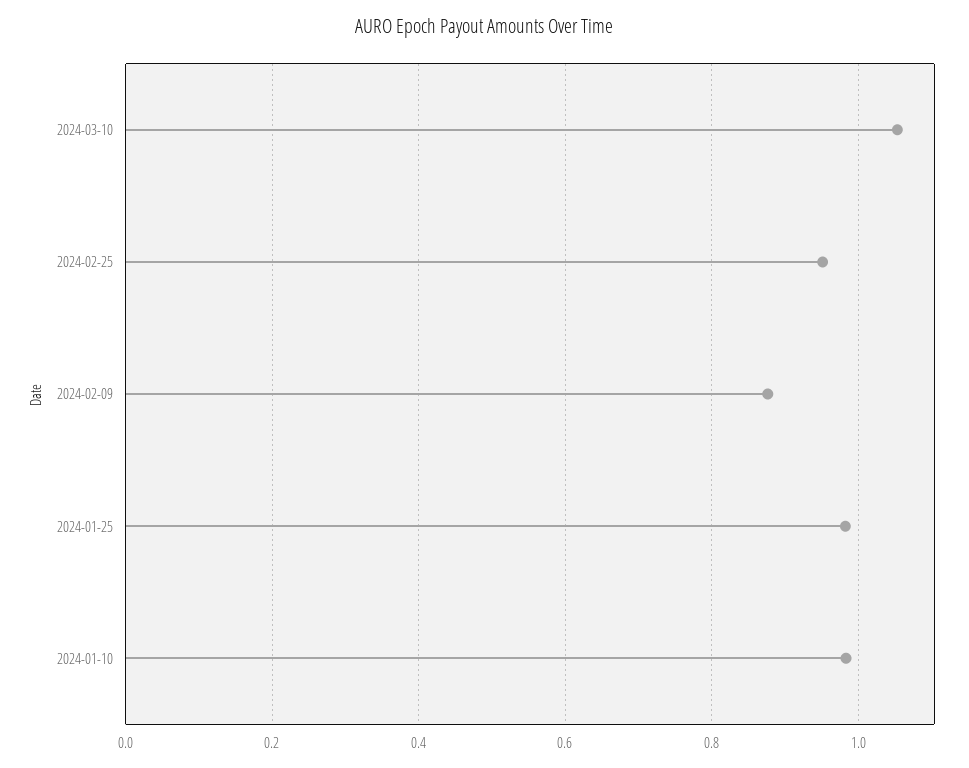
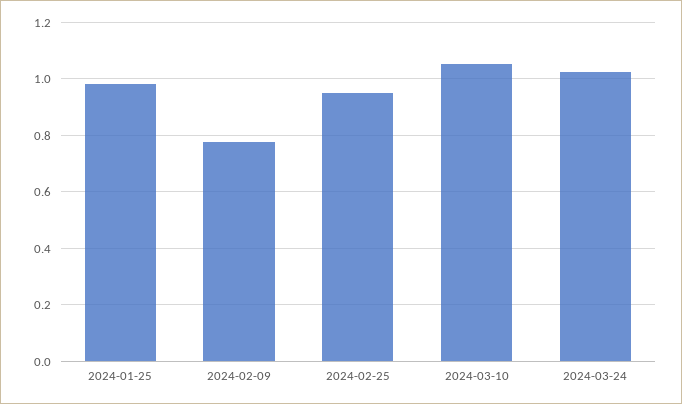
2024-02-09: 0.88 -> 0.775
2024-01-10: 0.98 -> none
2024-03-24: none -> 1.025

